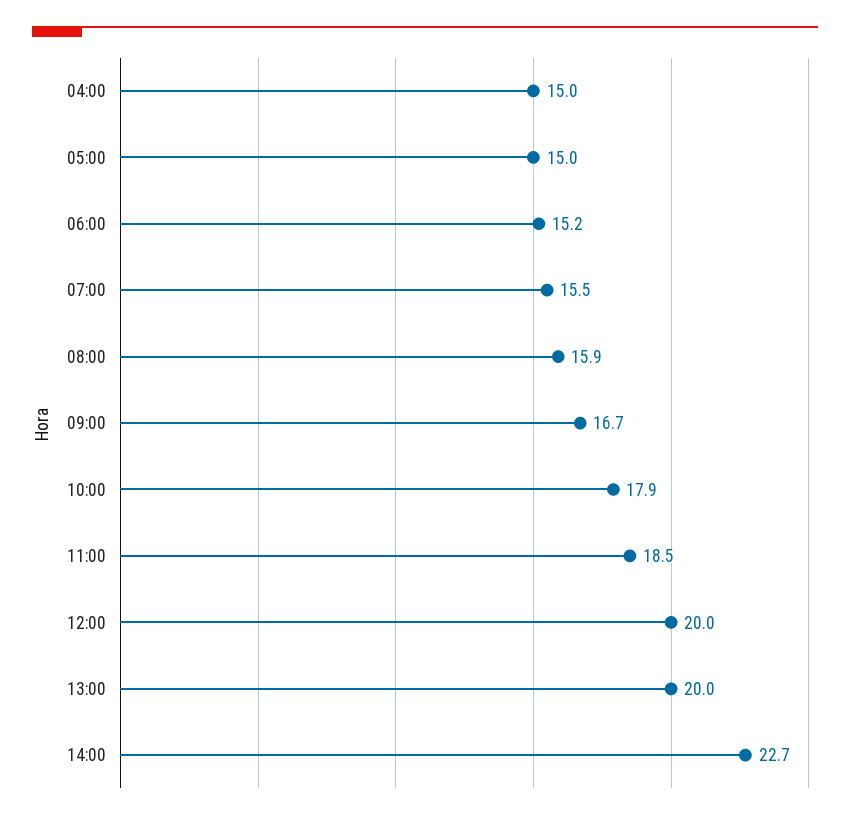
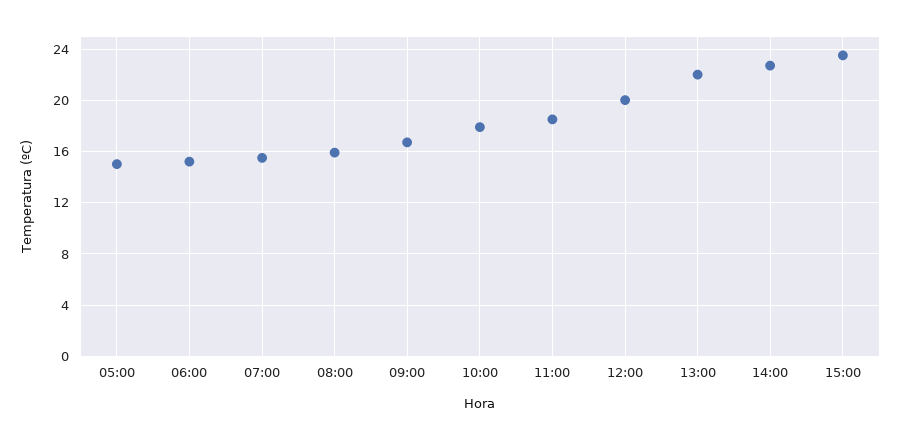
04:00: 15 -> none
13:00: 20 -> 22
15:00: none -> 23.5

